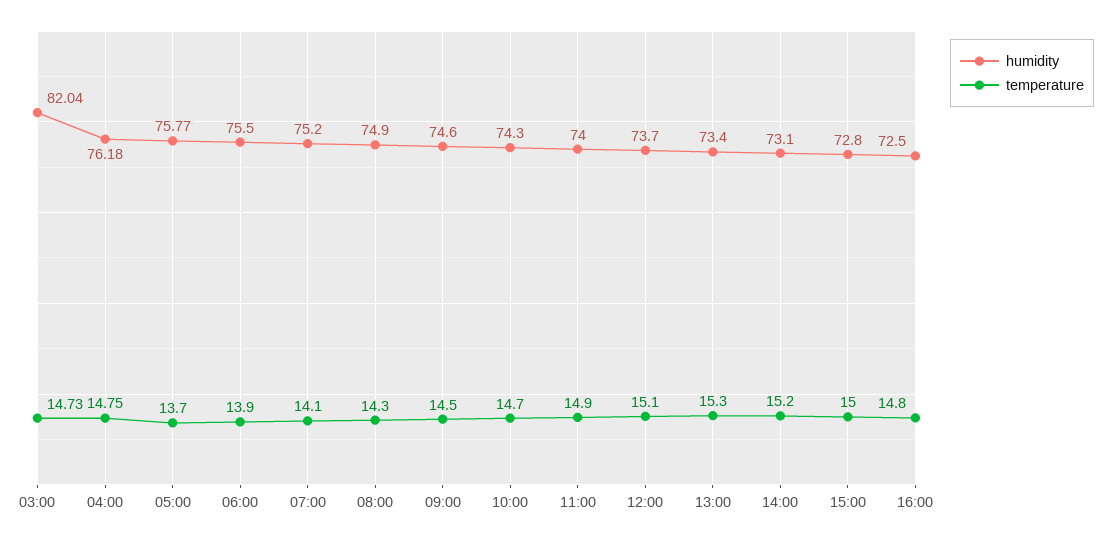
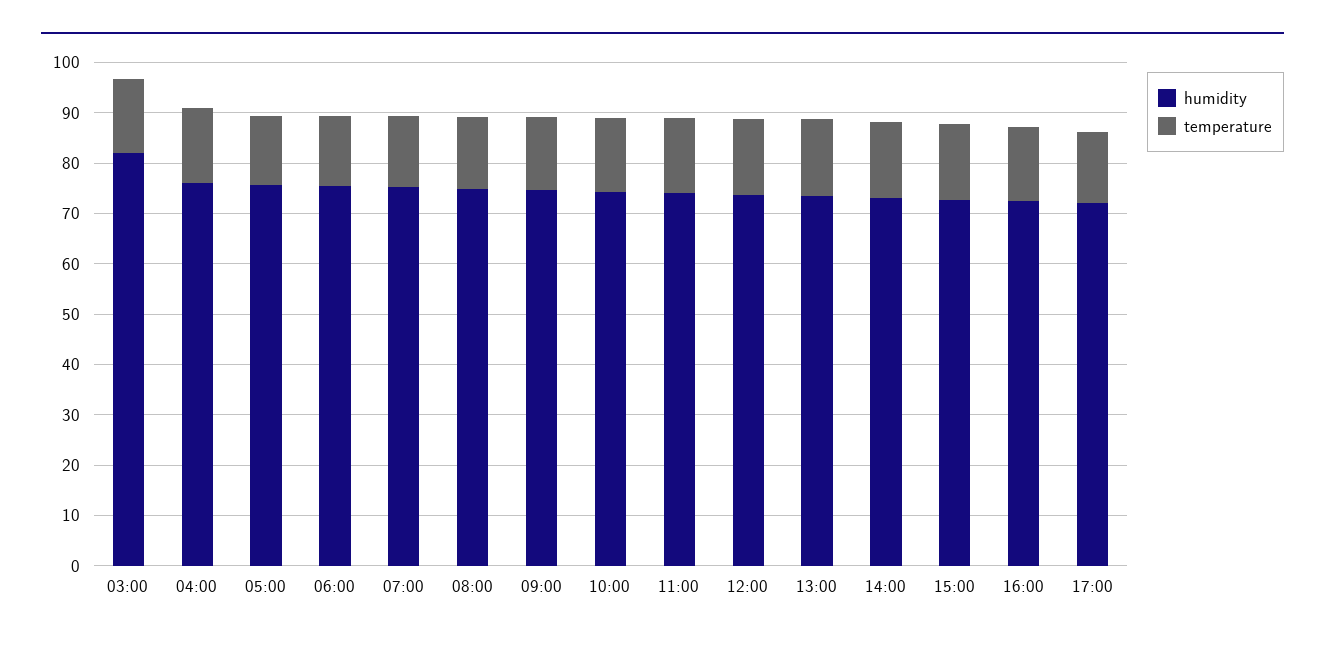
humidity, 17:00: none -> 72
temperature, 17:00: none -> 14

